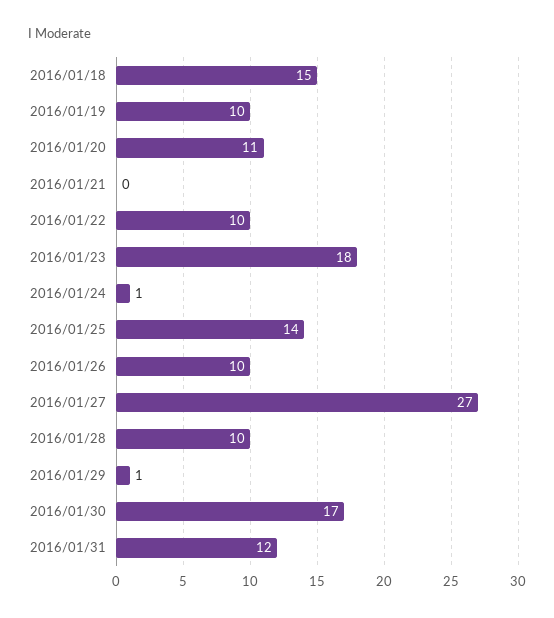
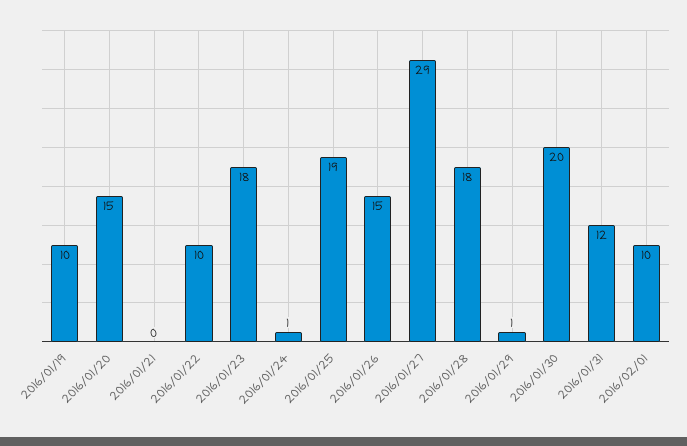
2016/01/18: 15 -> none
2016/01/20: 11 -> 15
2016/01/25: 14 -> 19
2016/01/26: 10 -> 15
2016/01/27: 27 -> 29
2016/01/28: 10 -> 18
2016/01/30: 17 -> 20
2016/02/01: none -> 10

